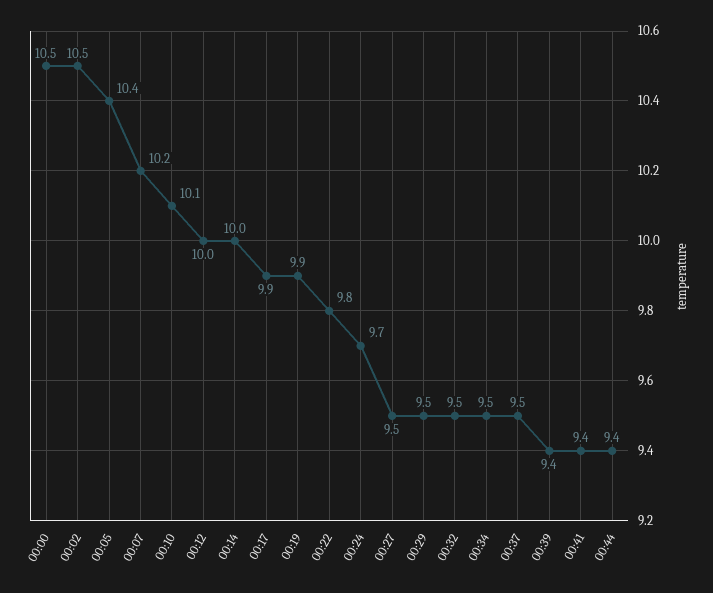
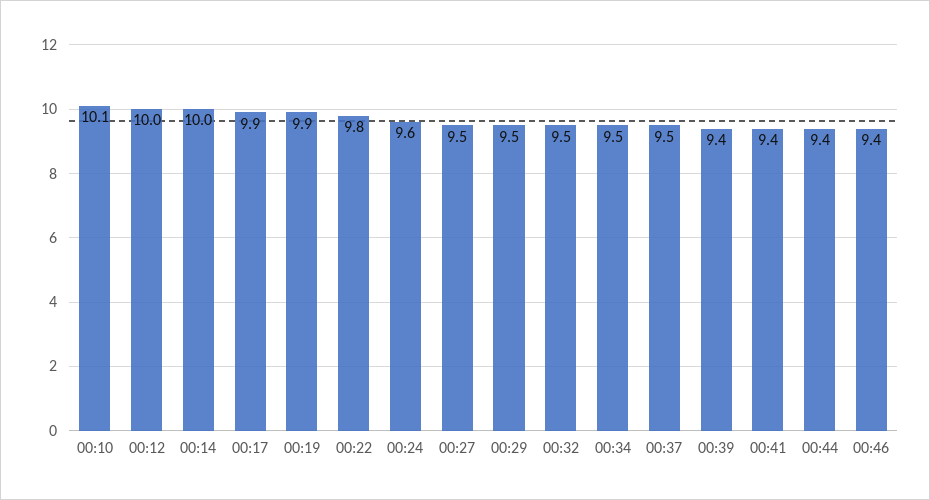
00:00: 10.5 -> none
00:02: 10.5 -> none
00:05: 10.4 -> none
00:07: 10.2 -> none
00:24: 9.7 -> 9.6
00:46: none -> 9.4

